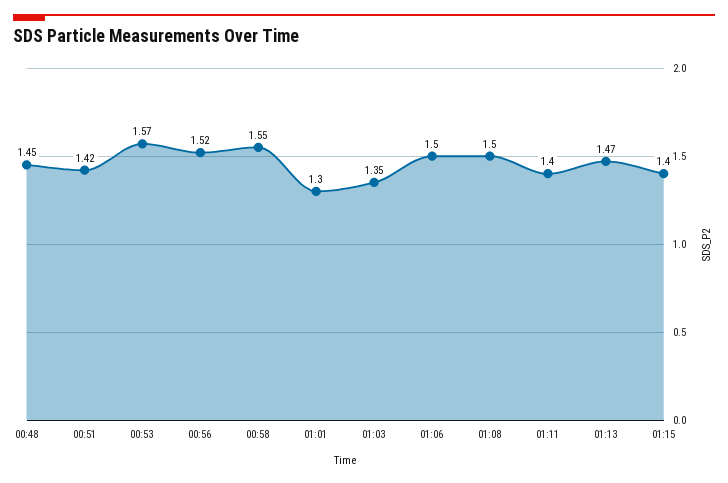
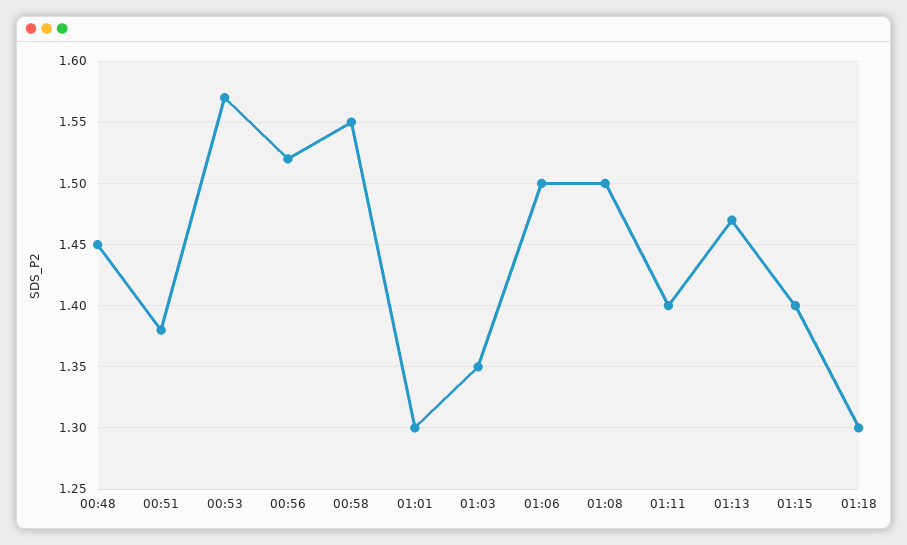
00:51: 1.42 -> 1.38
01:18: none -> 1.3

